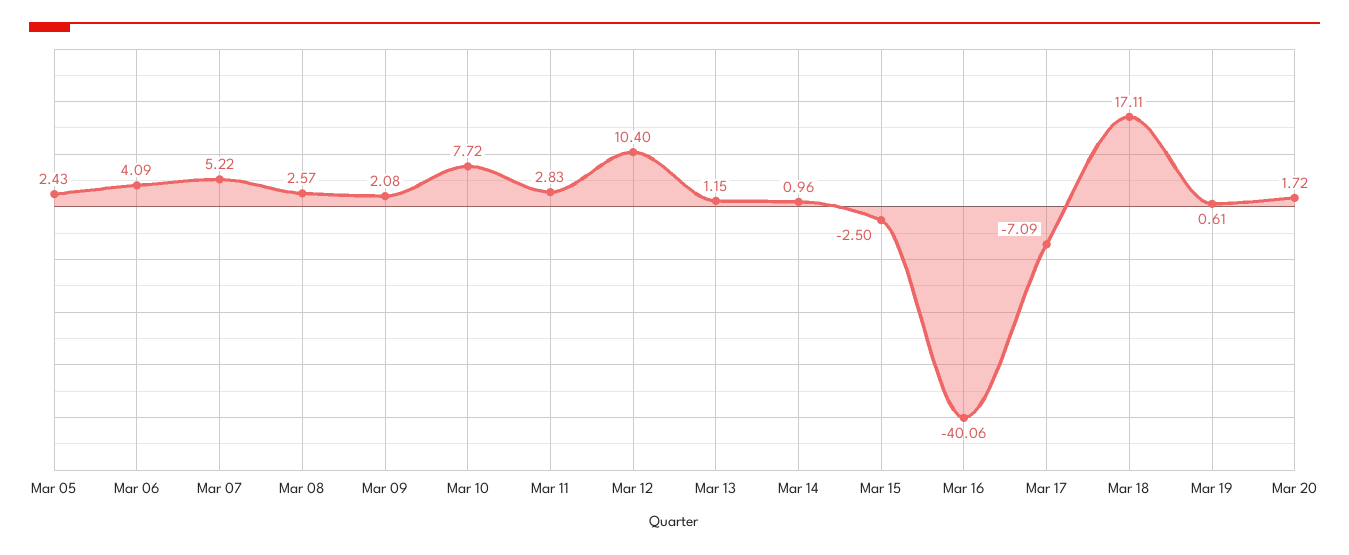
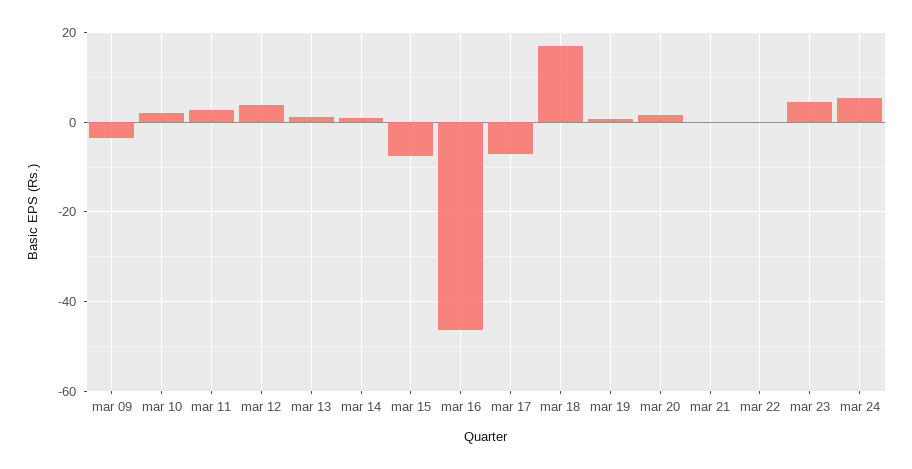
Mar 05: 2.43 -> none
Mar 06: 4.09 -> none
Mar 07: 5.22 -> none
Mar 08: 2.57 -> none
Mar 09: 2.08 -> -4
Mar 10: 7.72 -> 2
Mar 12: 10.4 -> 4
Mar 15: -2.5 -> -8
Mar 16: -40.06 -> -46
mar 21: none -> 0
mar 22: none -> 0
mar 23: none -> 4
mar 24: none -> 6

